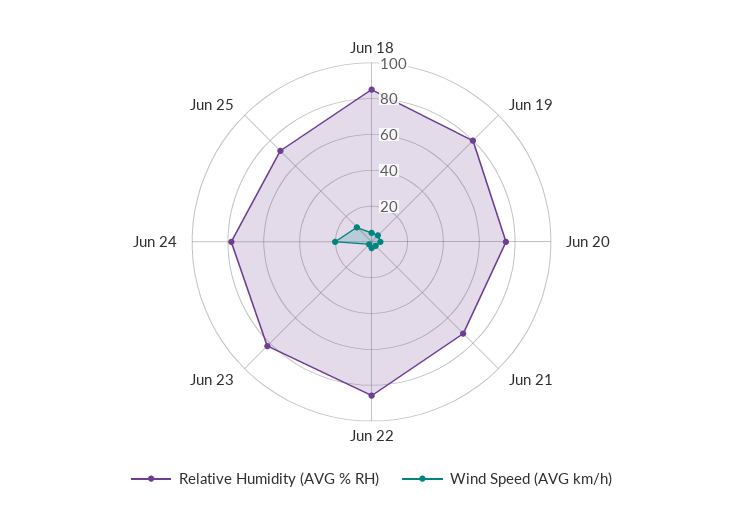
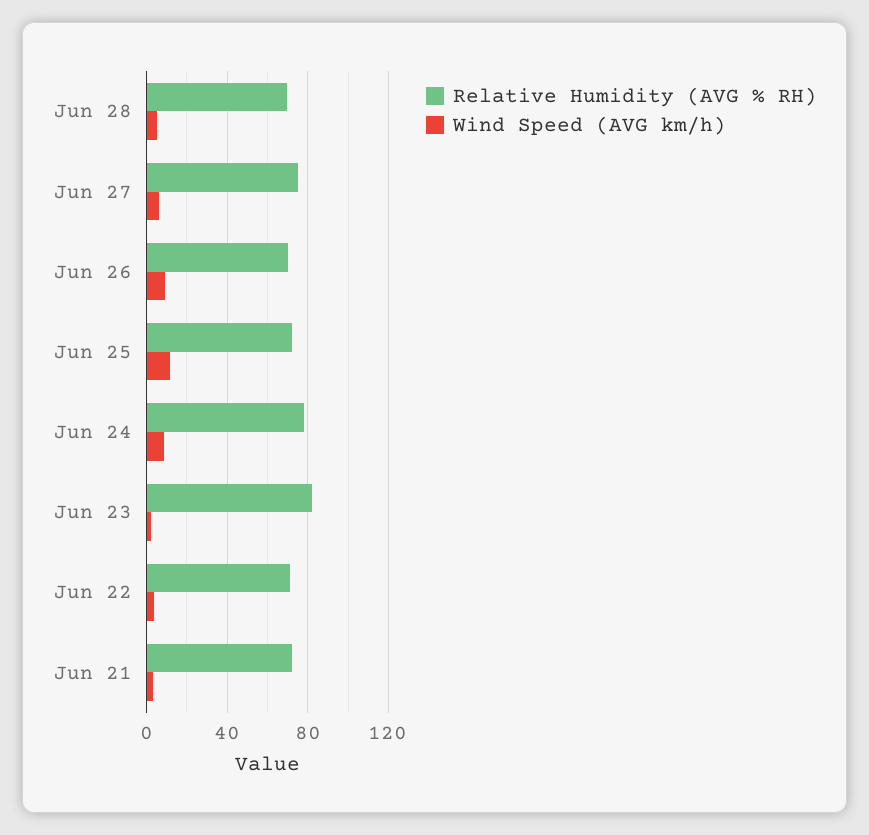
Relative Humidity (AVG % RH), Jun 18: 85 -> none
Wind Speed (AVG km/h), Jun 18: 5 -> none
Relative Humidity (AVG % RH), Jun 19: 80 -> none
Wind Speed (AVG km/h), Jun 19: 5 -> none
Relative Humidity (AVG % RH), Jun 20: 75 -> none
Wind Speed (AVG km/h), Jun 20: 5 -> none
Relative Humidity (AVG % RH), Jun 22: 85 -> 70
Wind Speed (AVG km/h), Jun 24: 20 -> 10
Relative Humidity (AVG % RH), Jun 28: none -> 70
Wind Speed (AVG km/h), Jun 28: none -> 5
Relative Humidity (AVG % RH), Jun 27: none -> 75
Wind Speed (AVG km/h), Jun 27: none -> 5
Relative Humidity (AVG % RH), Jun 26: none -> 70
Wind Speed (AVG km/h), Jun 26: none -> 10

